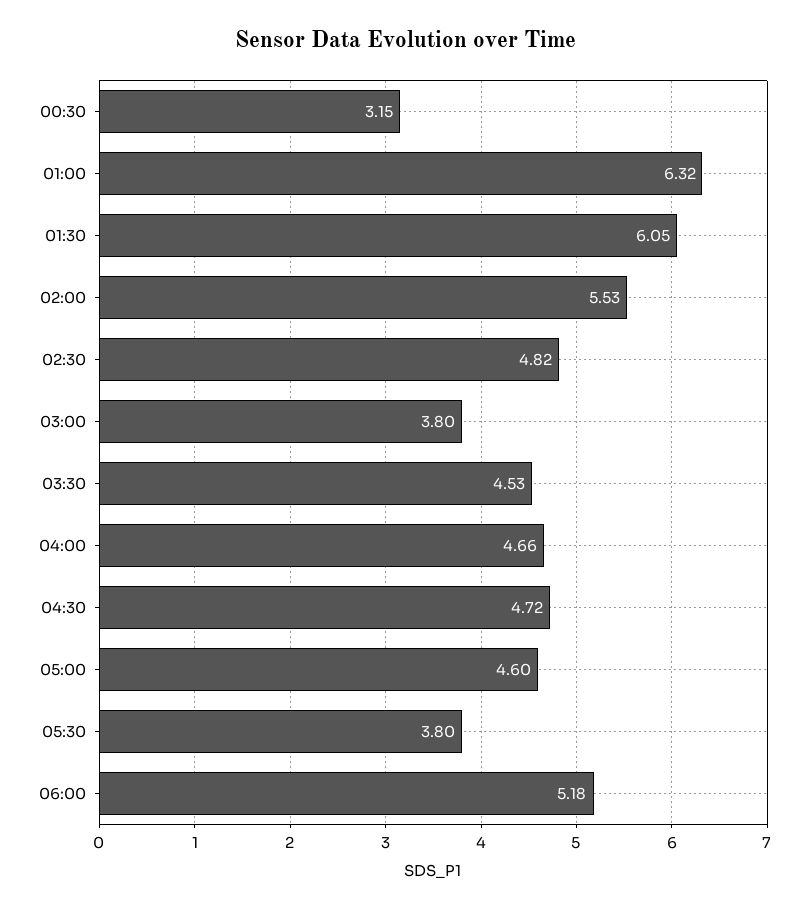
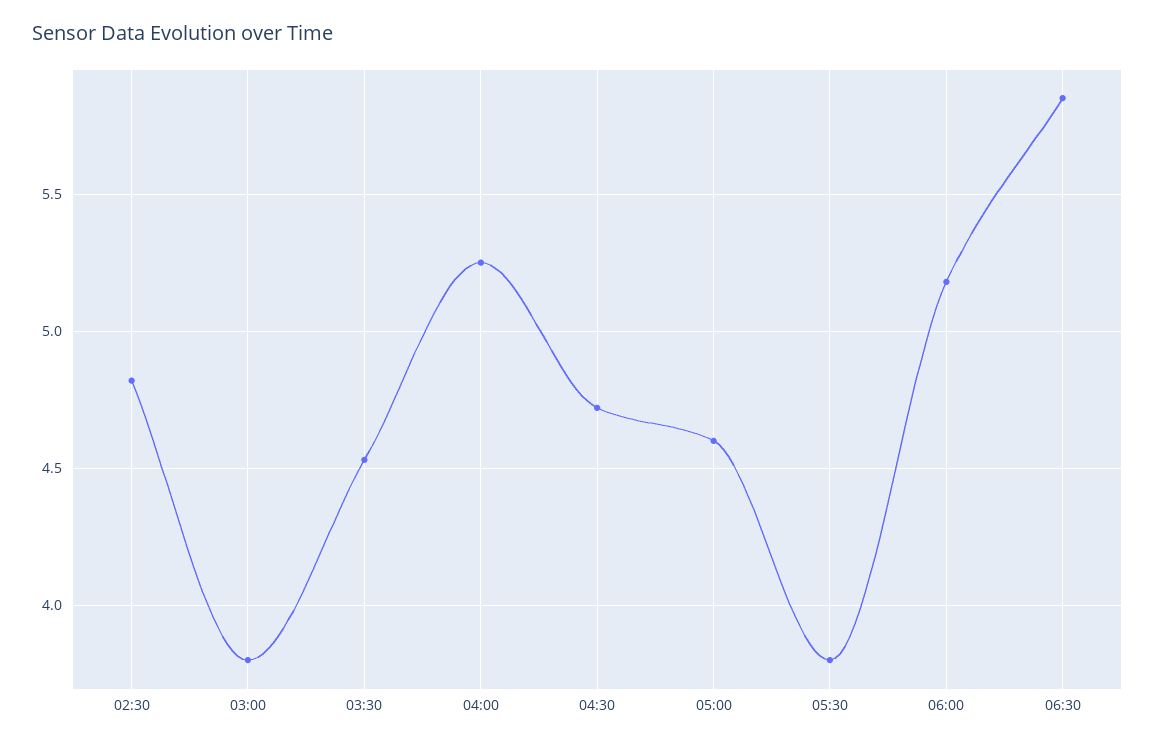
00:30: 3.15 -> none
01:00: 6.32 -> none
01:30: 6.05 -> none
02:00: 5.53 -> none
04:00: 4.66 -> 5.25
06:30: none -> 5.85

